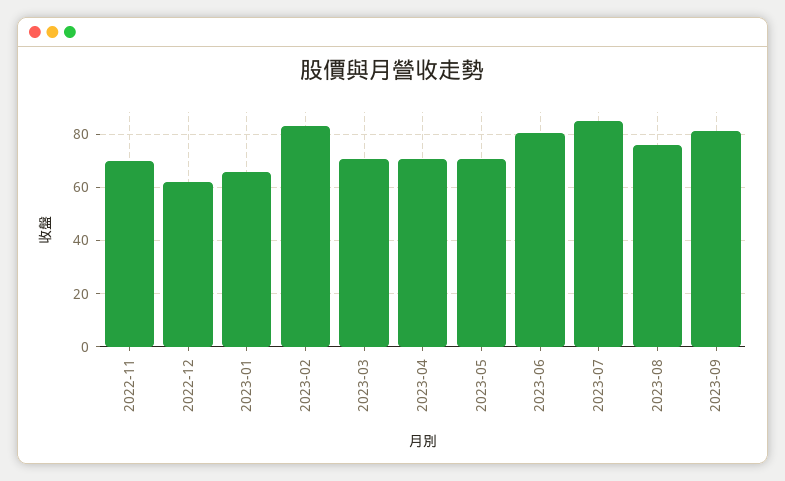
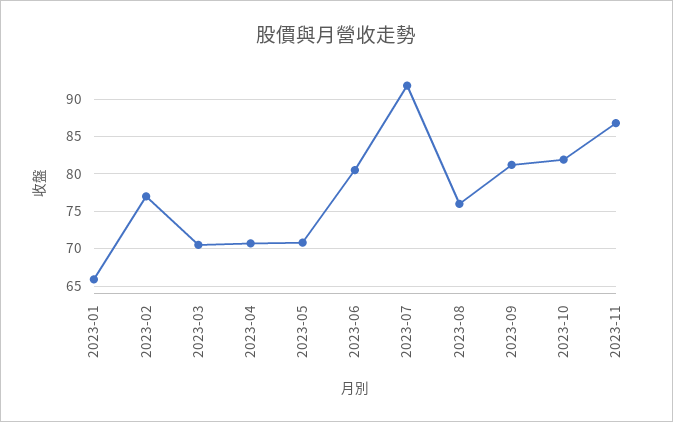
2022-11: 70 -> none
2022-12: 62.5 -> none
2023-02: 82.5 -> 77
2023-07: 85 -> 92
2023-10: none -> 82
2023-11: none -> 87

